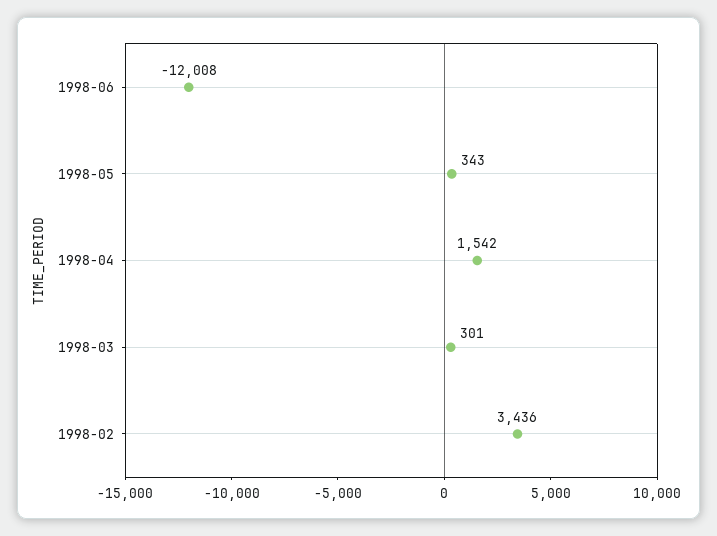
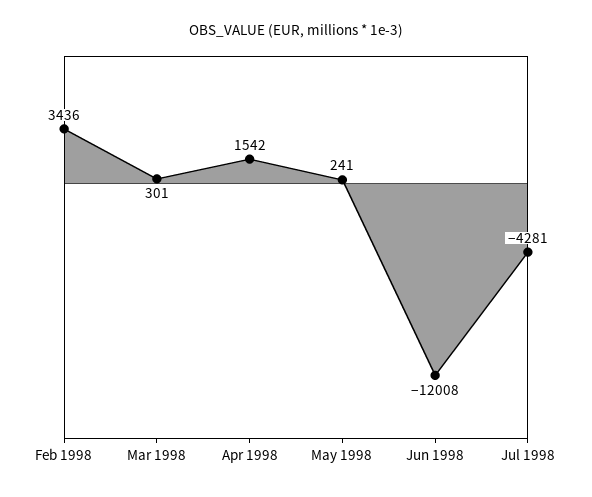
1998-05: 343 -> 241
Jul 1998: none -> -4281

